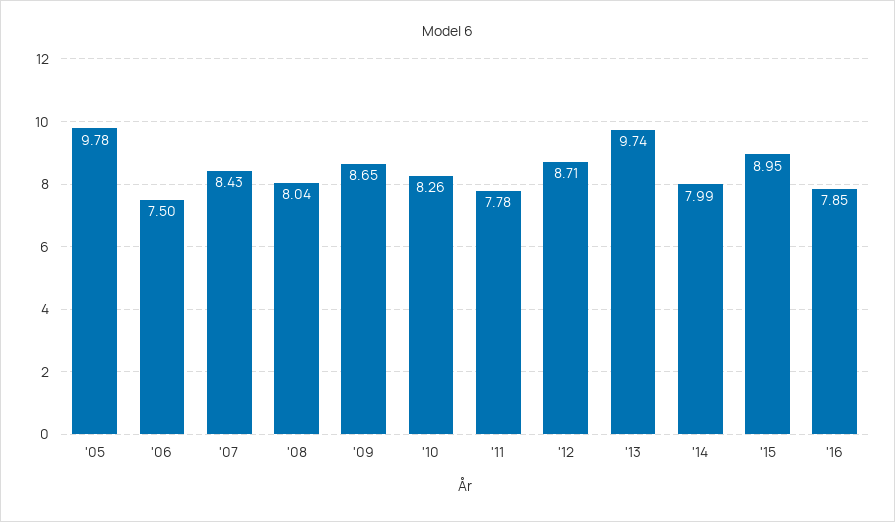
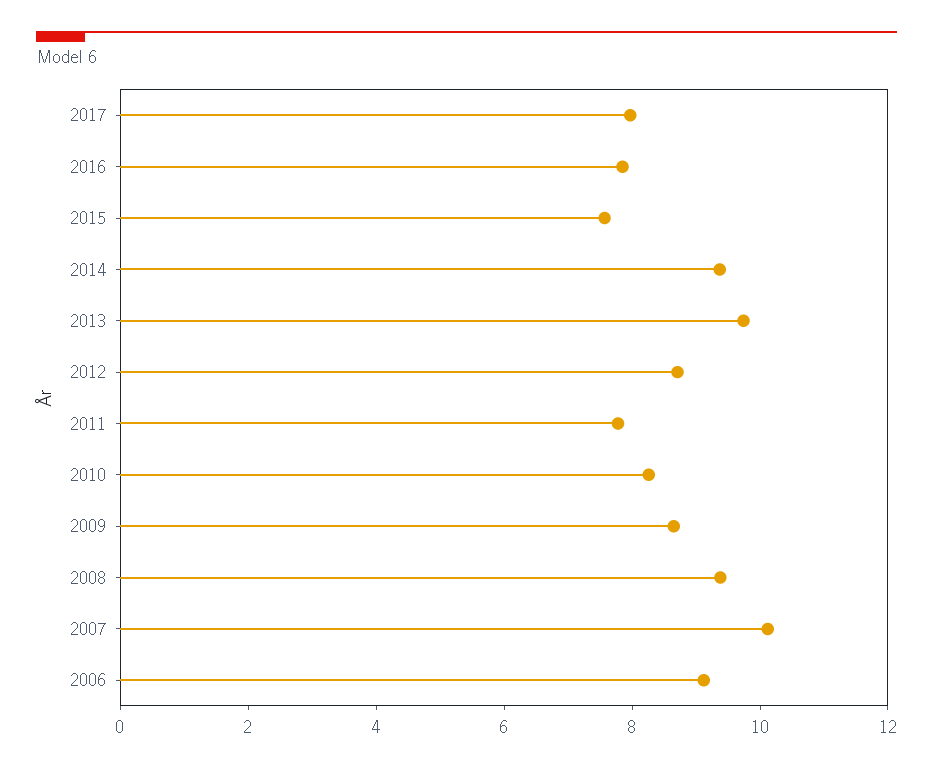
'05: 9.78 -> none
'06: 7.5 -> 9
'07: 8.43 -> 10
'08: 8.04 -> 9.5
'14: 7.99 -> 9.5
'15: 8.95 -> 7.5
2017: none -> 8

